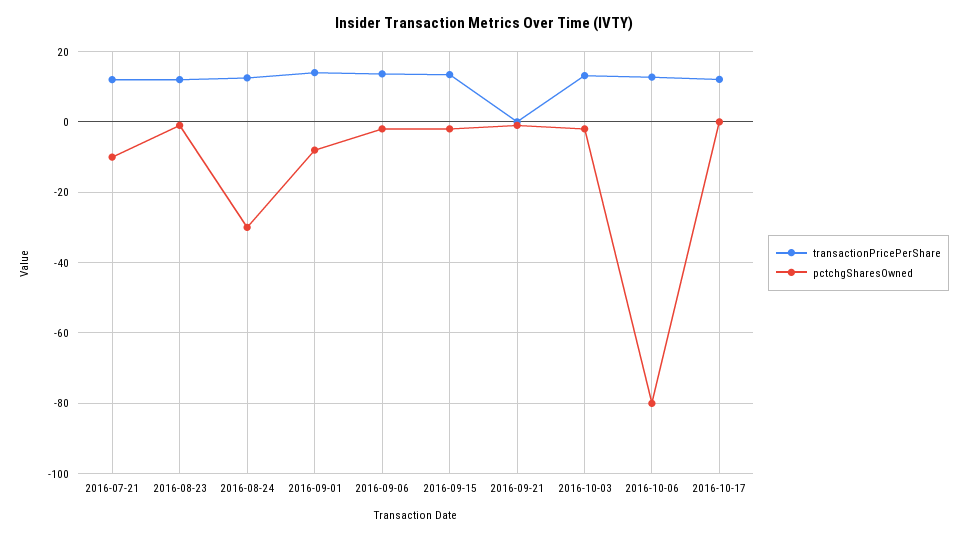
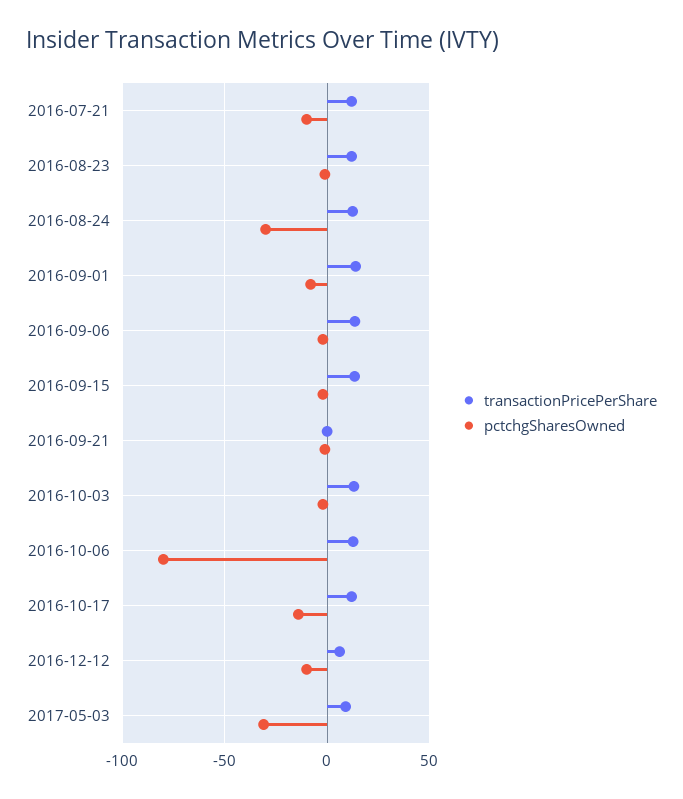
pctchgSharesOwned, 2016-10-17: 0 -> -15
transactionPricePerShare, 2016-12-12: none -> 5
pctchgSharesOwned, 2016-12-12: none -> -10
transactionPricePerShare, 2017-05-03: none -> 10
pctchgSharesOwned, 2017-05-03: none -> -30

